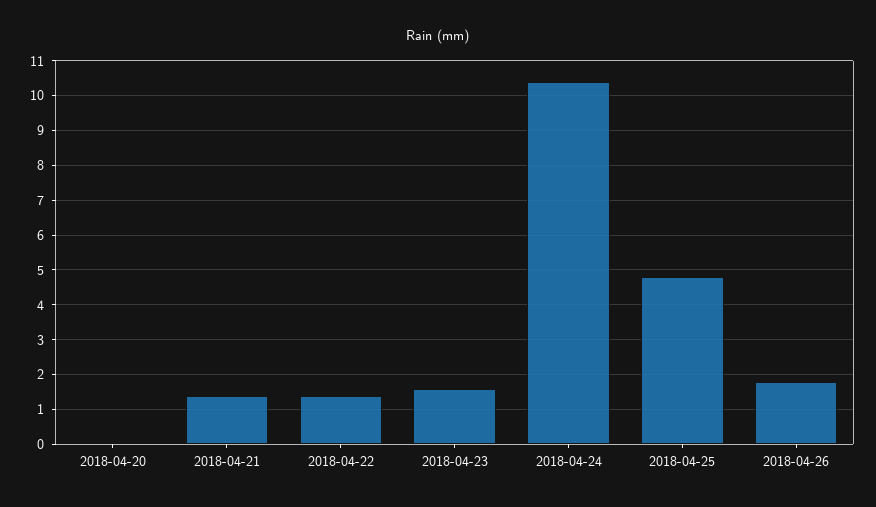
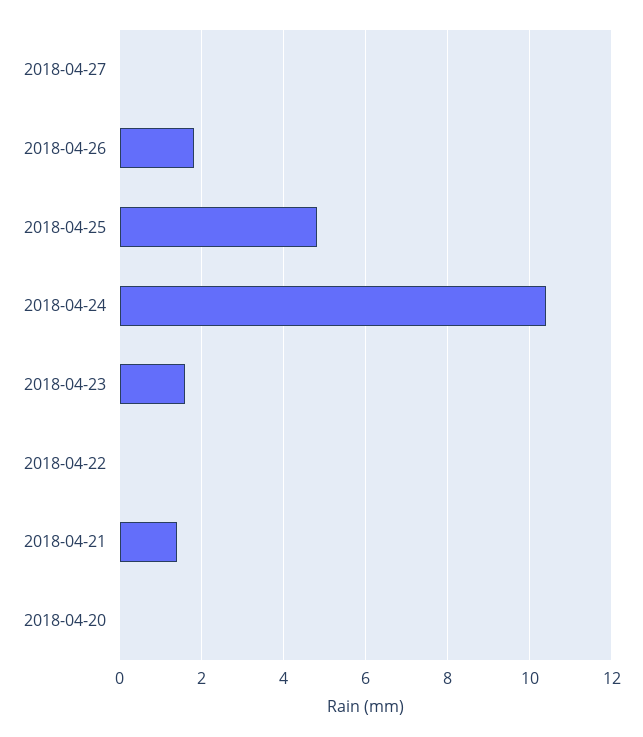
2018-04-22: 1.5 -> 0
2018-04-27: none -> 0

